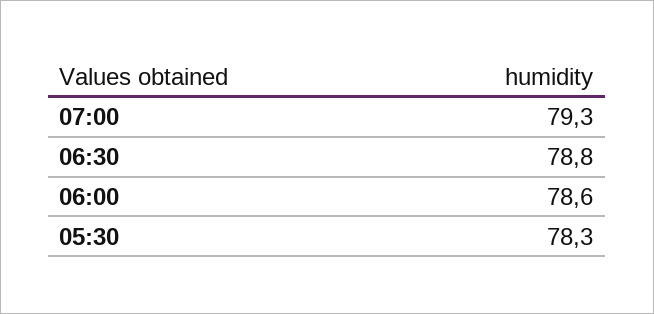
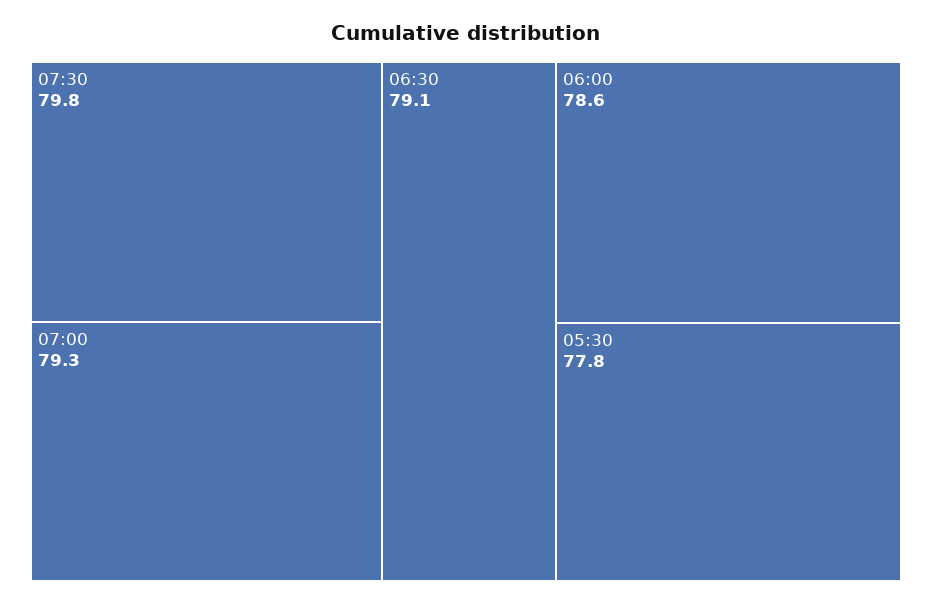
06:30: 78.8 -> 79.1
05:30: 78.3 -> 77.8
07:30: none -> 79.8

